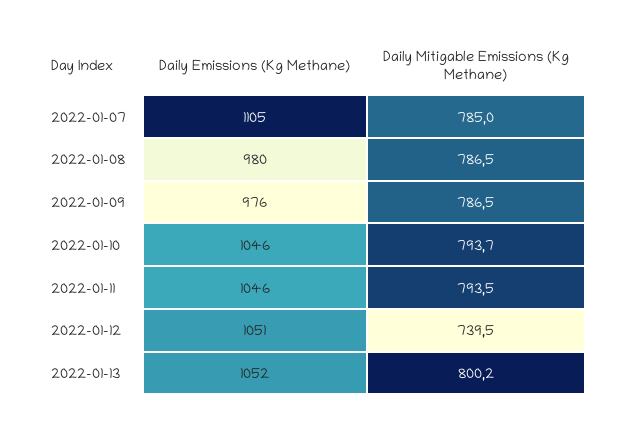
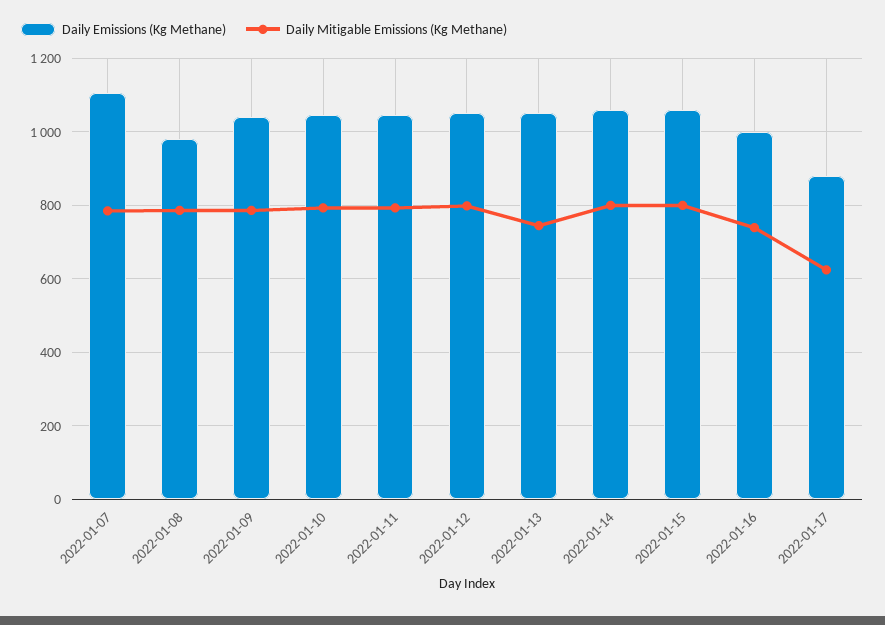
Daily Emissions (Kg Methane), 2022-01-09: 976 -> 1040
Daily Mitigable Emissions (Kg Methane), 2022-01-12: 739.5 -> 800
Daily Mitigable Emissions (Kg Methane), 2022-01-13: 800.2 -> 740
Daily Emissions (Kg Methane), 2022-01-14: none -> 1060
Daily Mitigable Emissions (Kg Methane), 2022-01-14: none -> 800
Daily Emissions (Kg Methane), 2022-01-15: none -> 1060
Daily Mitigable Emissions (Kg Methane), 2022-01-15: none -> 800
Daily Emissions (Kg Methane), 2022-01-16: none -> 1000
Daily Mitigable Emissions (Kg Methane), 2022-01-16: none -> 740
Daily Emissions (Kg Methane), 2022-01-17: none -> 880
Daily Mitigable Emissions (Kg Methane), 2022-01-17: none -> 620

